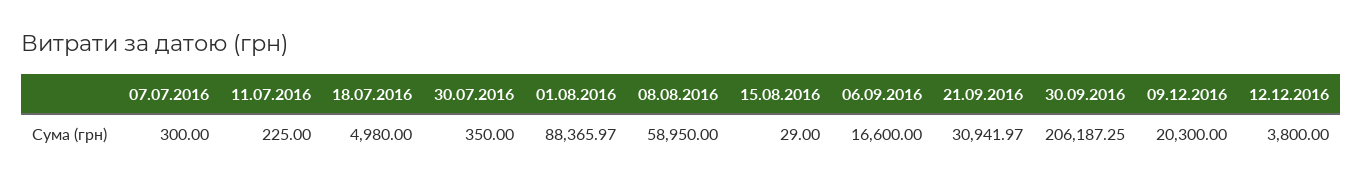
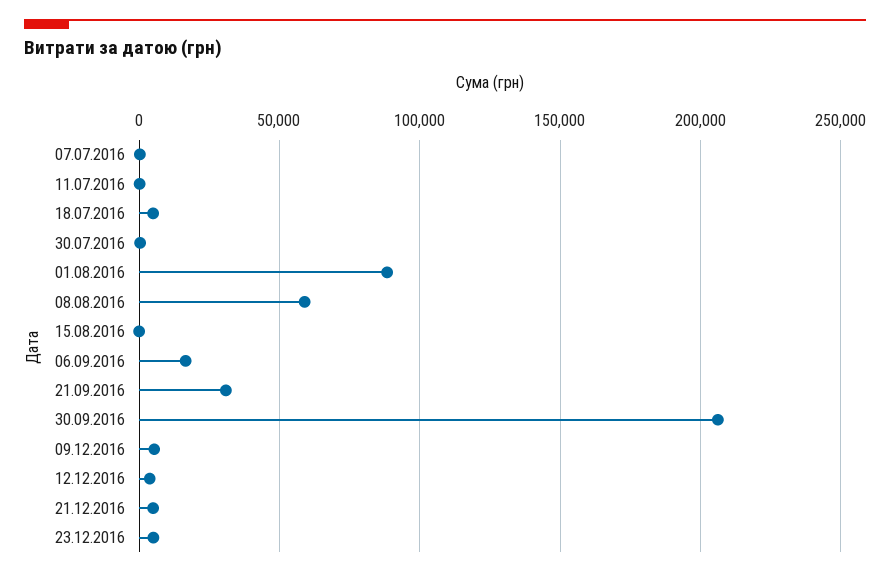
09.12.2016: 20300 -> 5000
21.12.2016: none -> 5000
23.12.2016: none -> 5000

